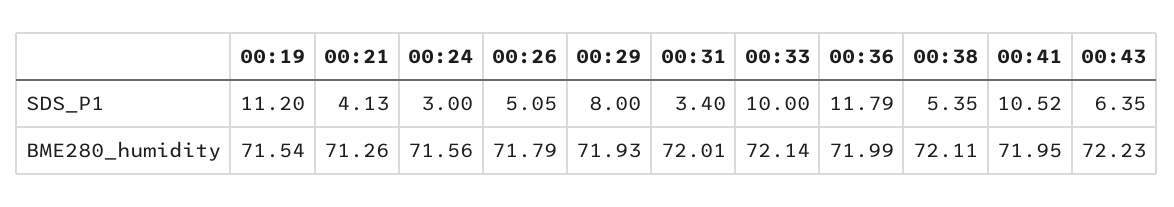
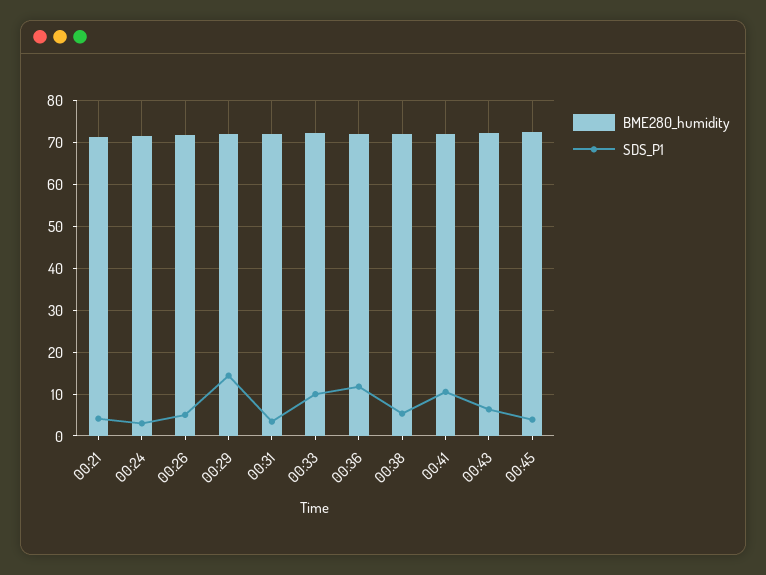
SDS_P1, 00:19: 11.2 -> none
SDS_P1, 00:29: 8 -> 14
BME280_humidity, 00:19: 71.54 -> none
BME280_humidity, 00:45: none -> 72
SDS_P1, 00:45: none -> 4

